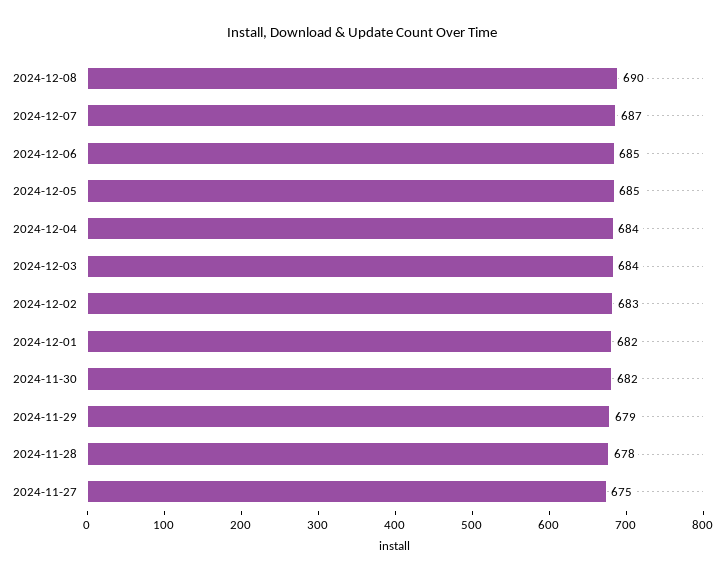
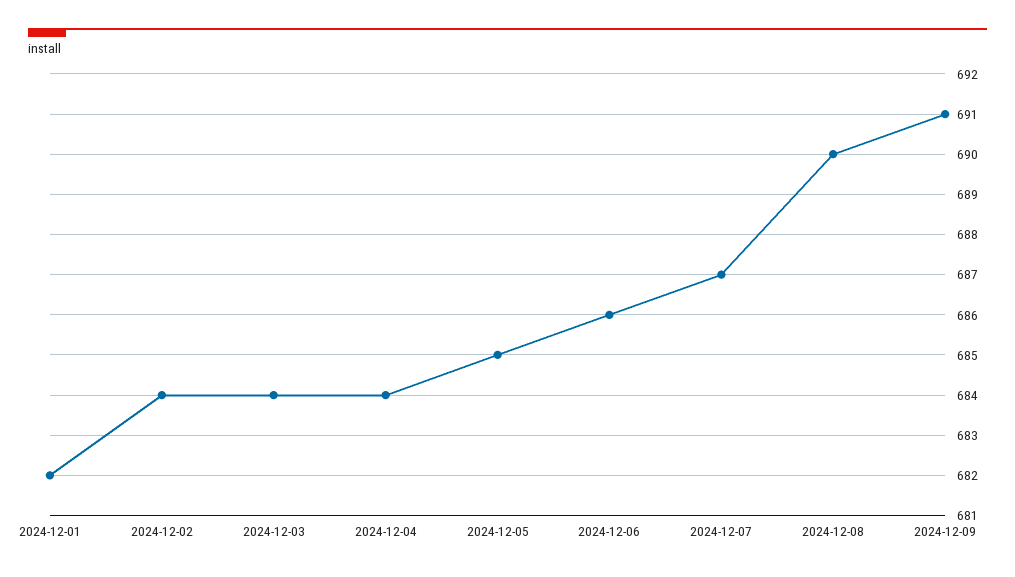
2024-12-06: 685 -> 686
2024-12-02: 683 -> 684
2024-11-30: 682 -> none
2024-11-29: 679 -> none
2024-11-28: 678 -> none
2024-11-27: 675 -> none
2024-12-09: none -> 691

